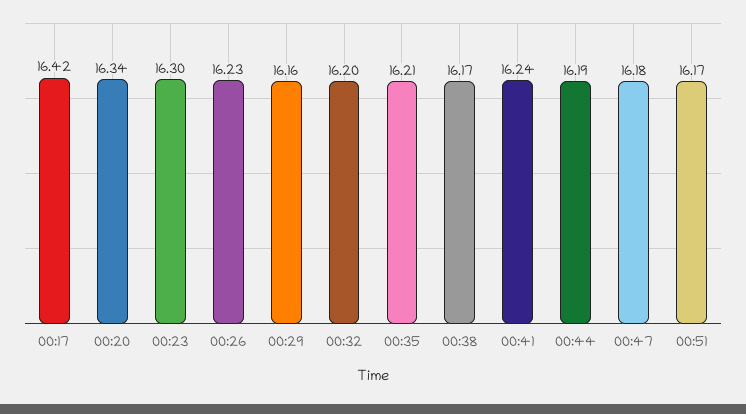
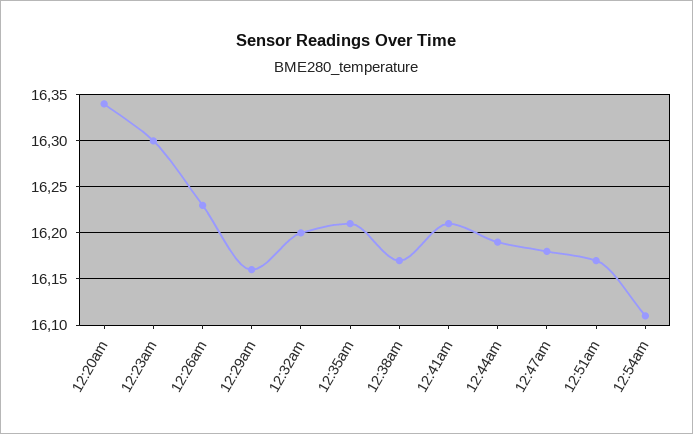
00:17: 16.42 -> none
00:41: 16.24 -> 16.21
12:54am: none -> 16.11

